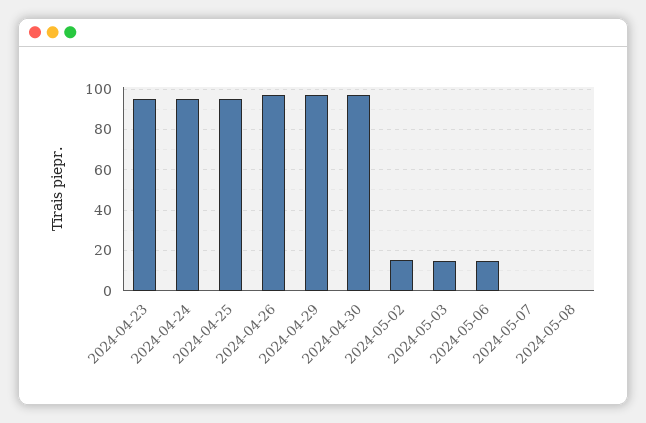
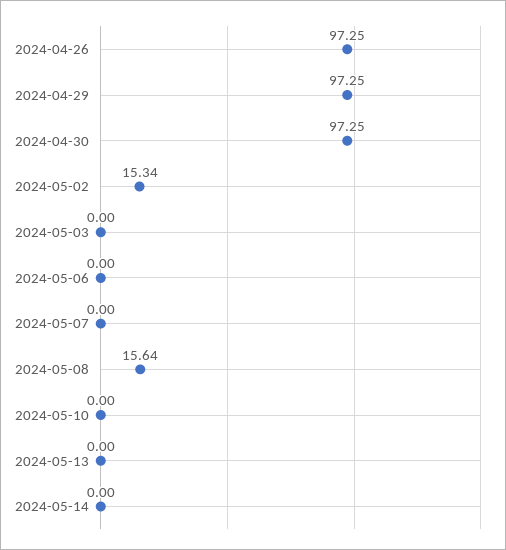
2024-04-23: 95 -> none
2024-04-24: 95 -> none
2024-04-25: 95 -> none
2024-05-03: 15 -> 0
2024-05-06: 15 -> 0
2024-05-08: 0 -> 15.64
2024-05-10: none -> 0
2024-05-13: none -> 0
2024-05-14: none -> 0

